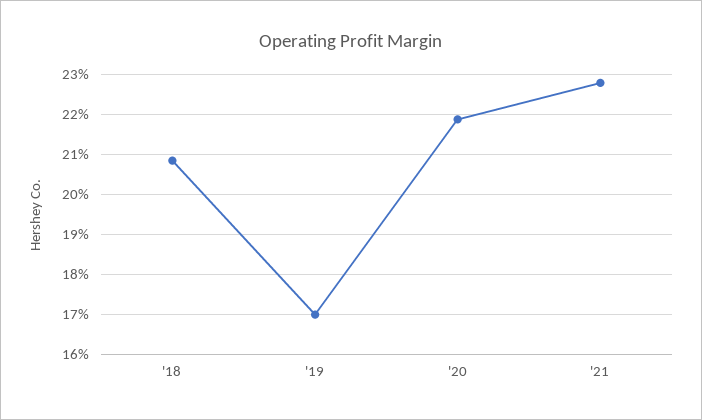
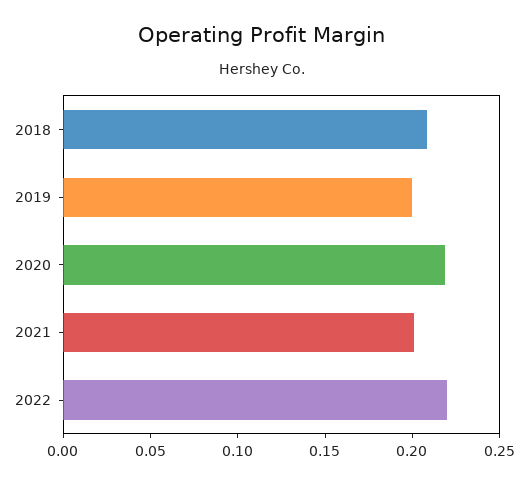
'19: 0.17 -> 0.2
'21: 0.228 -> 0.2
2022: none -> 0.22

